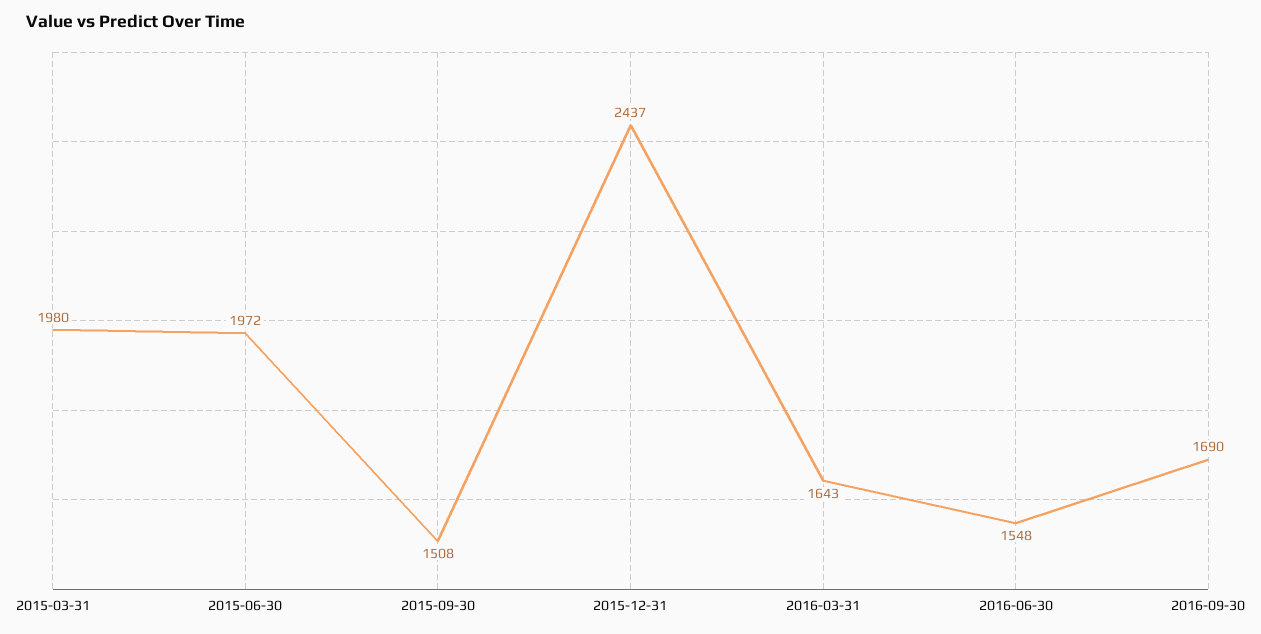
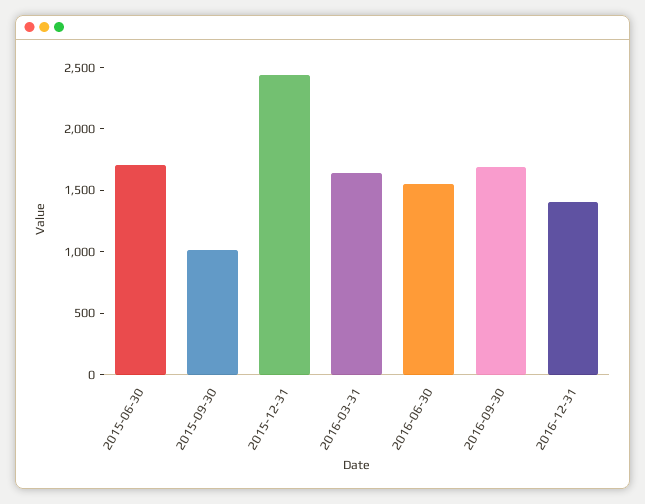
2015-03-31: 1980 -> none
2015-06-30: 1972 -> 1700
2015-09-30: 1508 -> 1000
2016-12-31: none -> 1400

